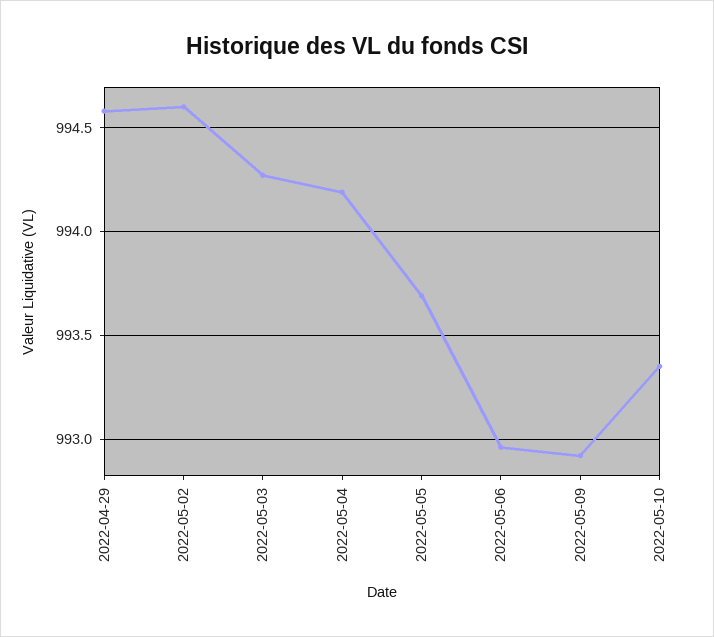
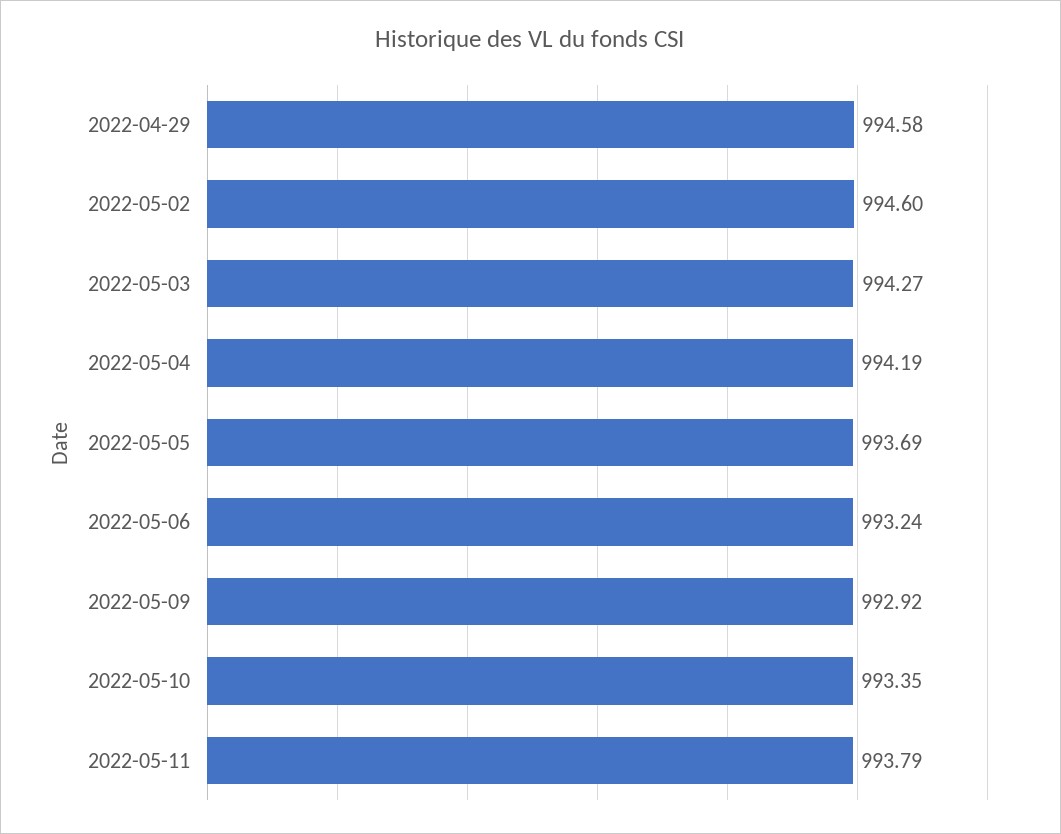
2022-05-06: 992.95 -> 993.24
2022-05-11: none -> 993.79

